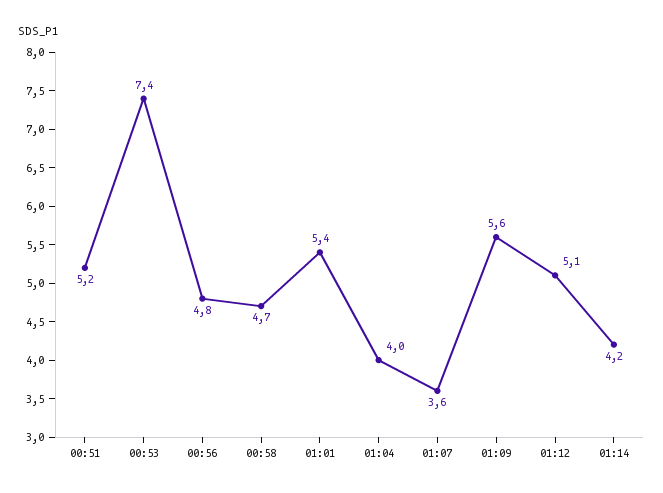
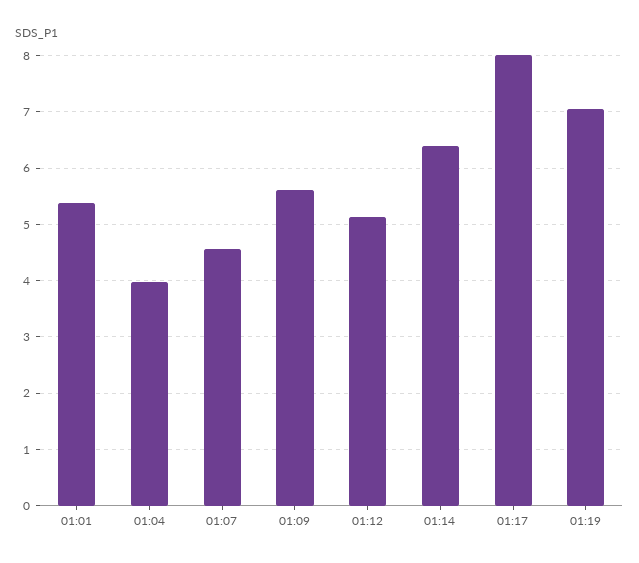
00:51: 5.2 -> none
00:53: 7.4 -> none
00:56: 4.8 -> none
00:58: 4.7 -> none
01:07: 3.6 -> 4.6
01:14: 4.2 -> 6.4
01:17: none -> 8
01:19: none -> 7

